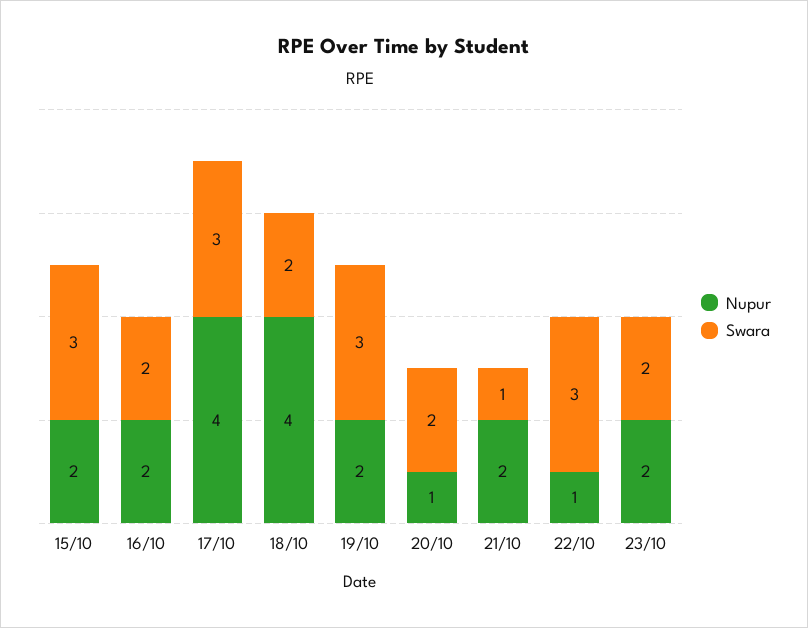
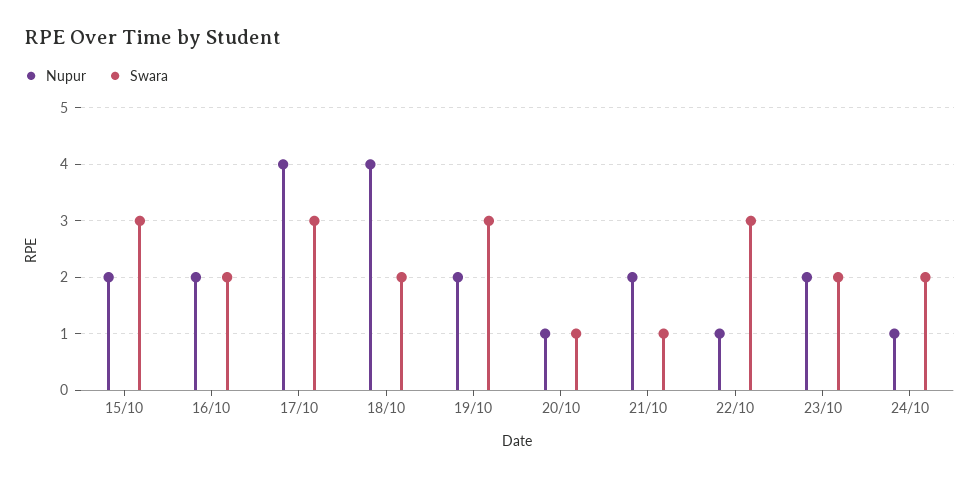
Swara, 20/10: 2 -> 1
Nupur, 24/10: none -> 1
Swara, 24/10: none -> 2

